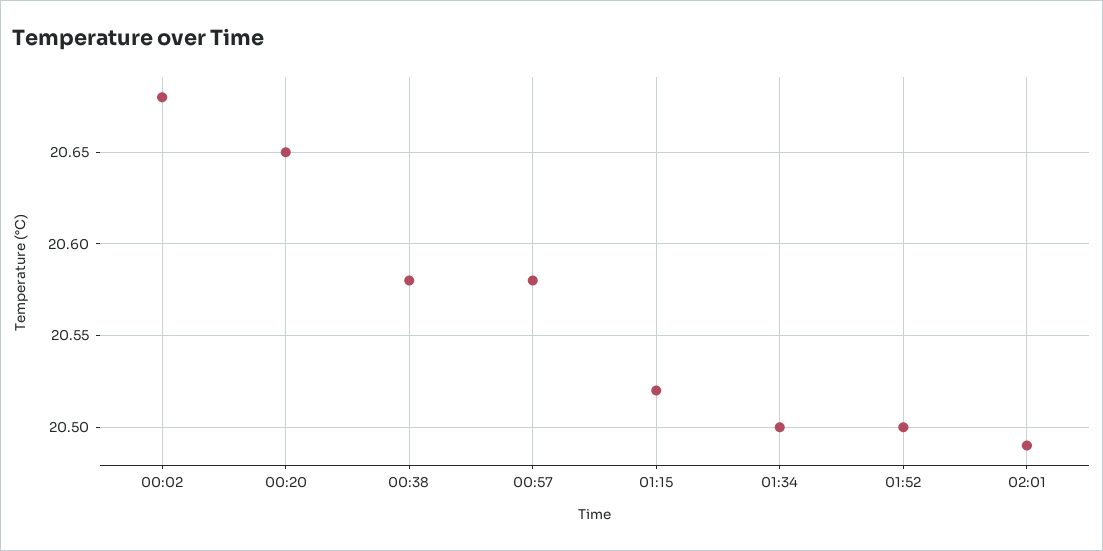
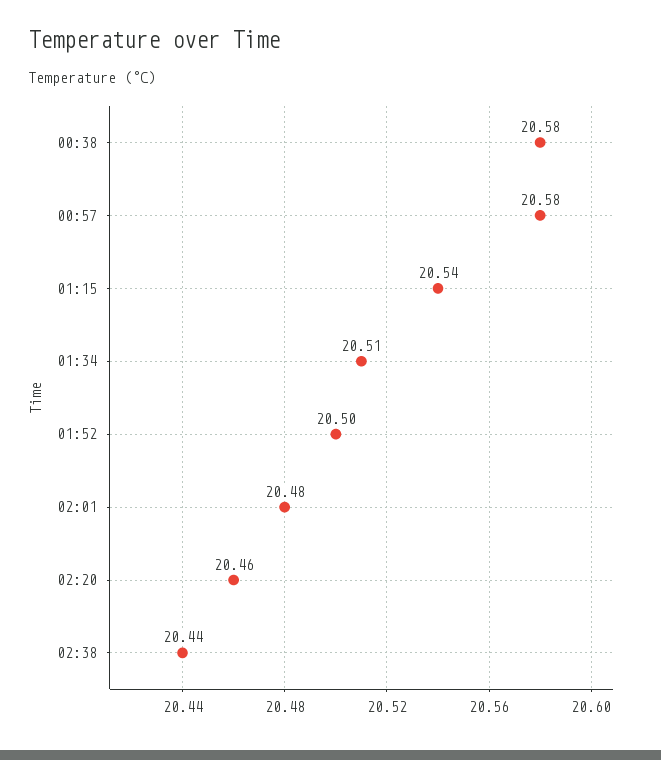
00:02: 20.68 -> none
00:20: 20.65 -> none
01:15: 20.52 -> 20.54
01:34: 20.5 -> 20.51
02:01: 20.49 -> 20.48
02:20: none -> 20.46
02:38: none -> 20.44

